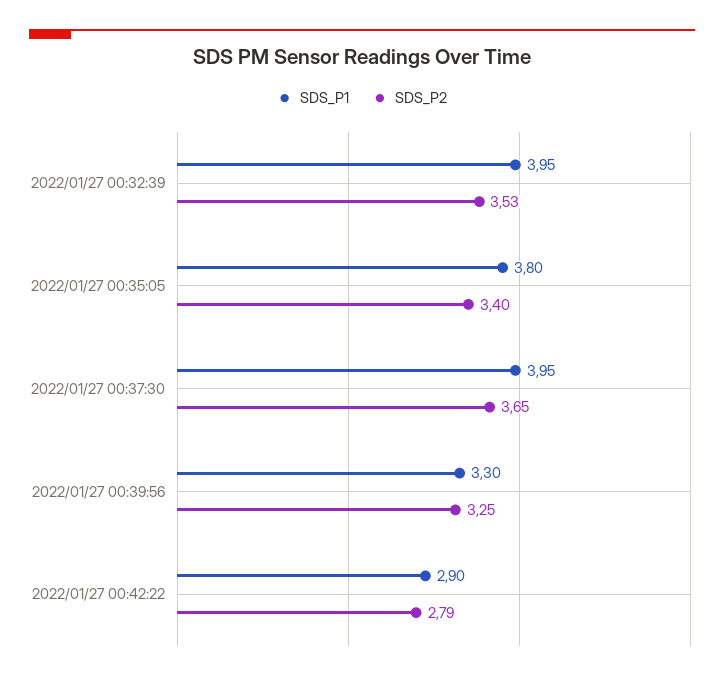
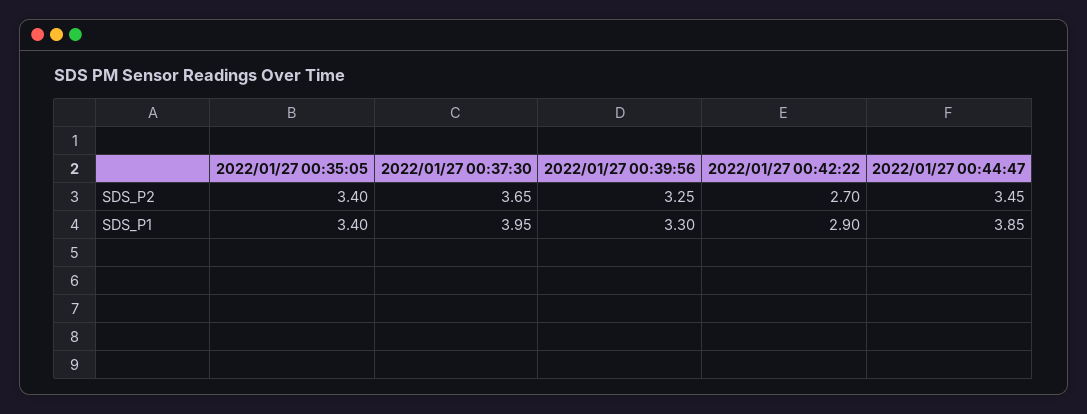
SDS_P1, 2022/01/27 00:32:39: 3.95 -> none
SDS_P2, 2022/01/27 00:32:39: 3.53 -> none
SDS_P1, 2022/01/27 00:35:05: 3.8 -> 3.4
SDS_P2, 2022/01/27 00:42:22: 2.79 -> 2.7
SDS_P2, 2022/01/27 00:44:47: none -> 3.45
SDS_P1, 2022/01/27 00:44:47: none -> 3.85

